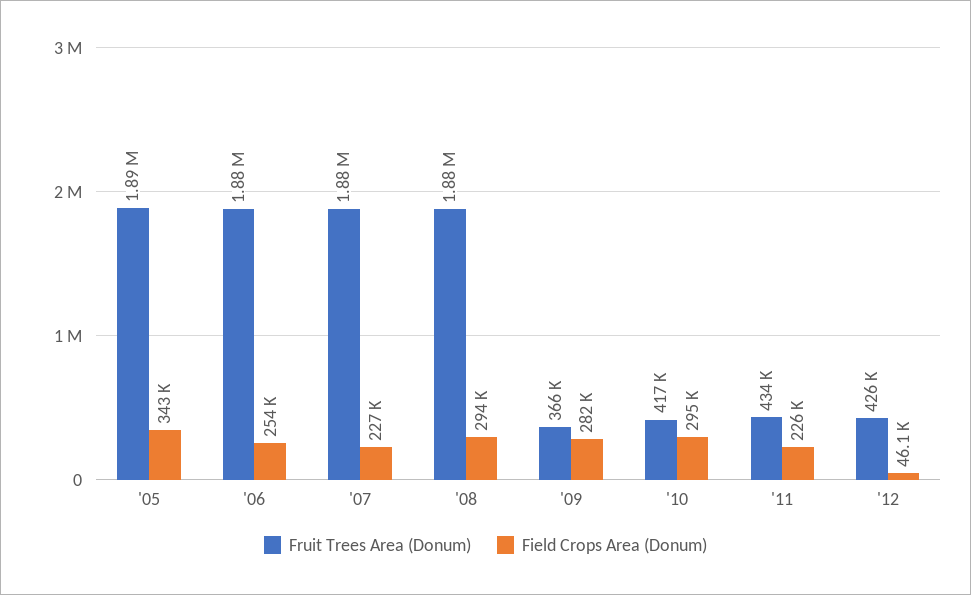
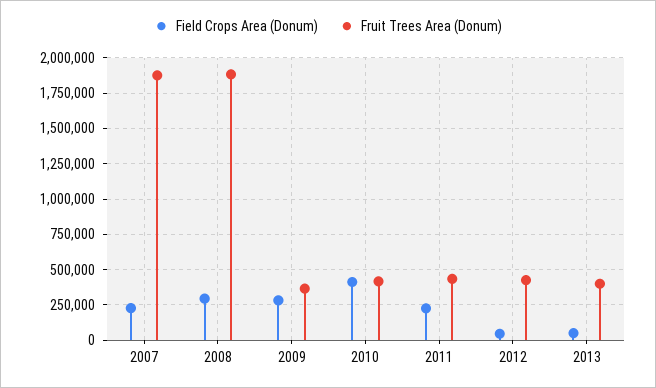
Fruit Trees Area (Donum), '05: 1890000 -> none
Field Crops Area (Donum), '05: 343000 -> none
Fruit Trees Area (Donum), '06: 1880000 -> none
Field Crops Area (Donum), '06: 254000 -> none
Field Crops Area (Donum), '10: 295000 -> 400000
Field Crops Area (Donum), 2013: none -> 50000
Fruit Trees Area (Donum), 2013: none -> 400000

